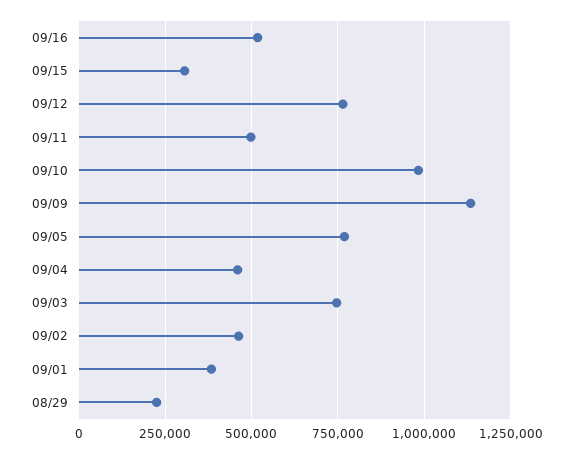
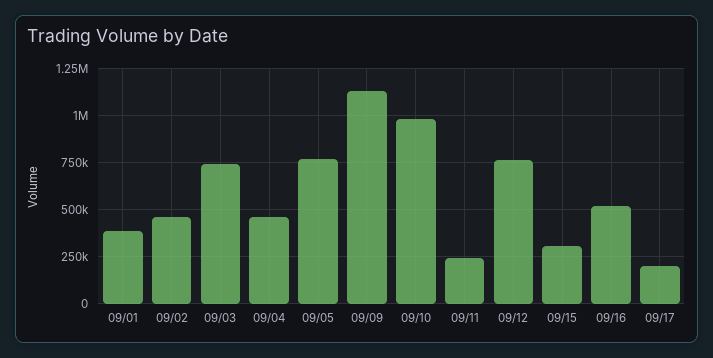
09/11: 500000 -> 250000
08/29: 225000 -> none
09/17: none -> 200000

